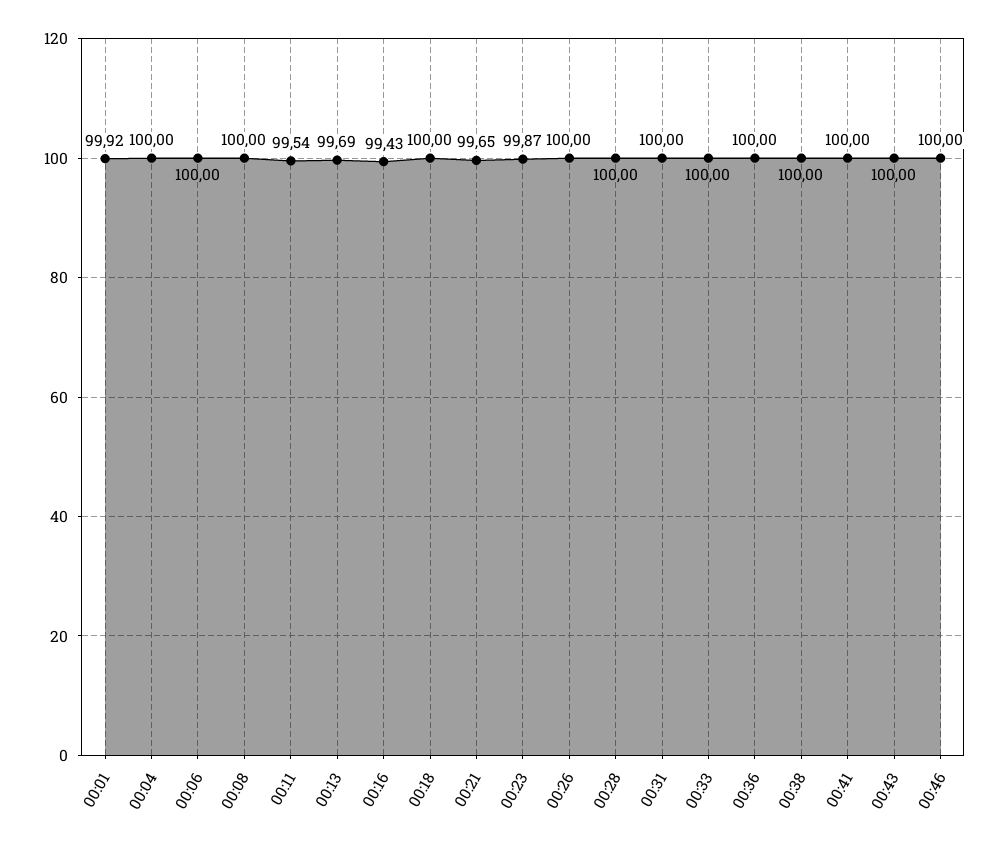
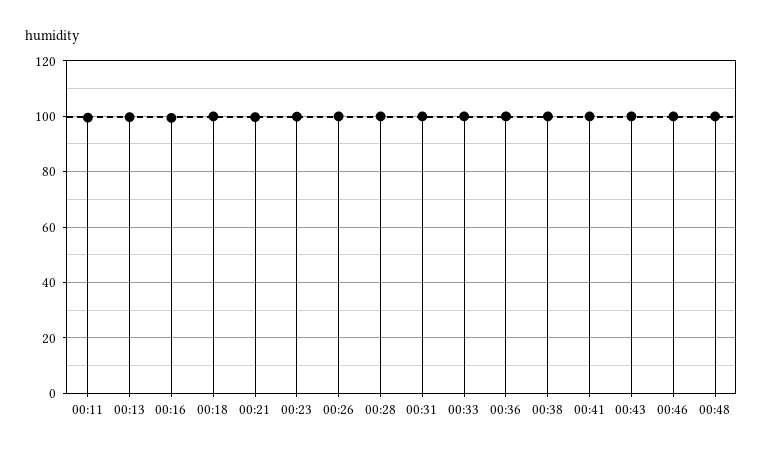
00:01: 99.92 -> none
00:04: 100 -> none
00:06: 100 -> none
00:08: 100 -> none
00:48: none -> 100

